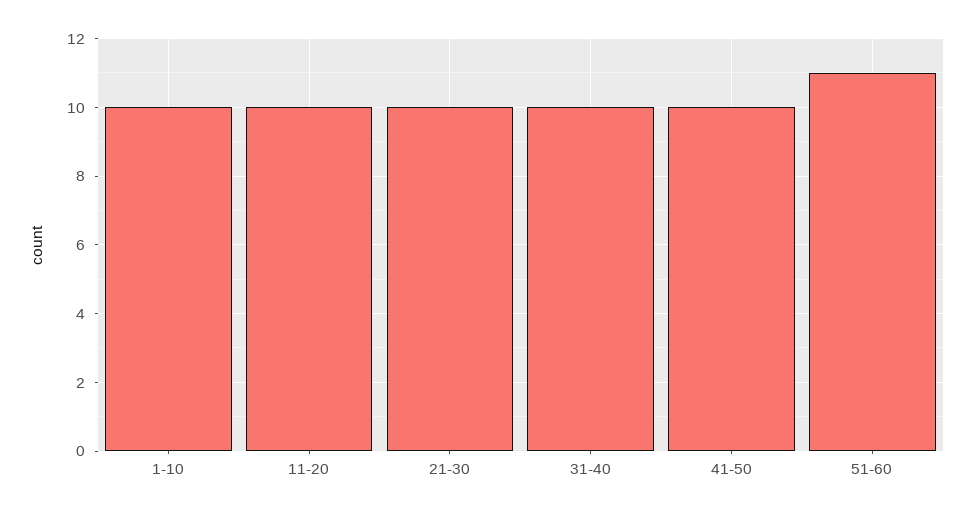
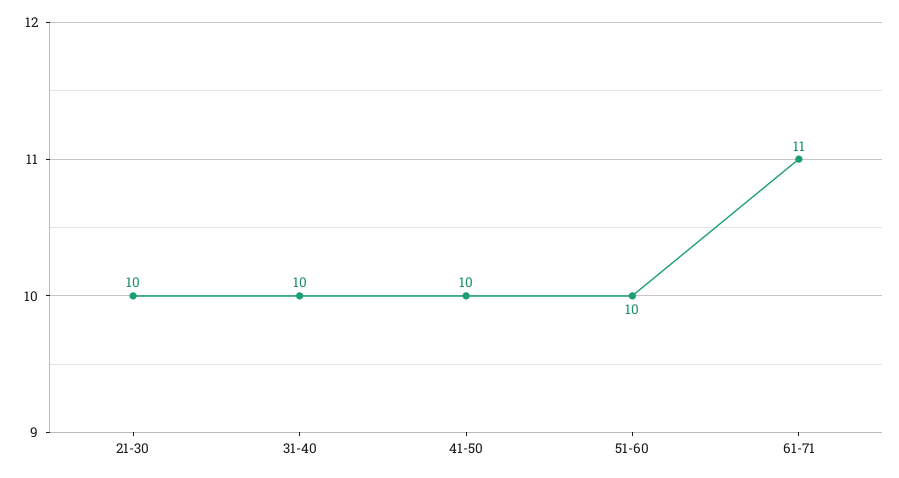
1-10: 10 -> none
11-20: 10 -> none
51-60: 11 -> 10
61-71: none -> 11

